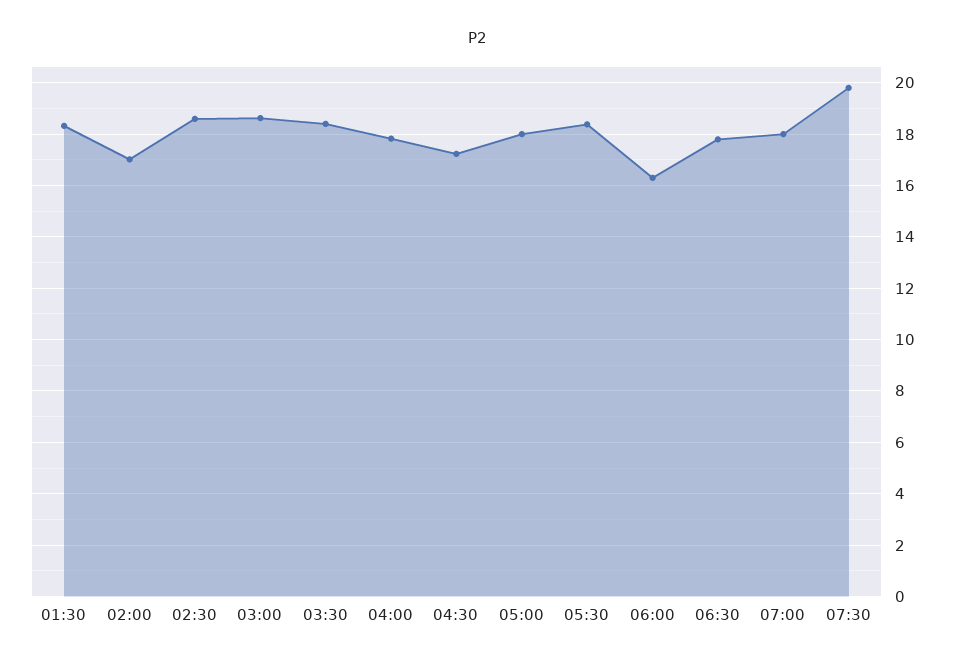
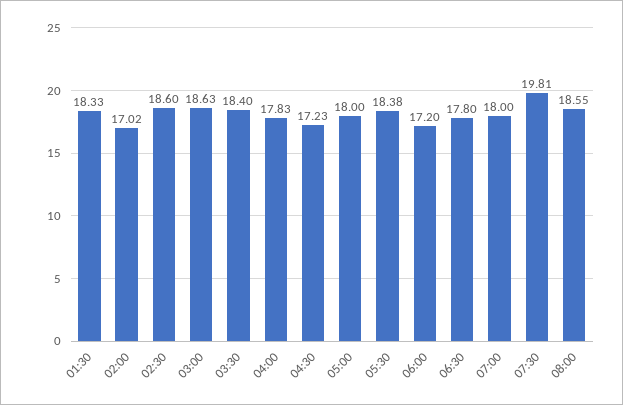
06:00: 16.25 -> 17.2
08:00: none -> 18.55

